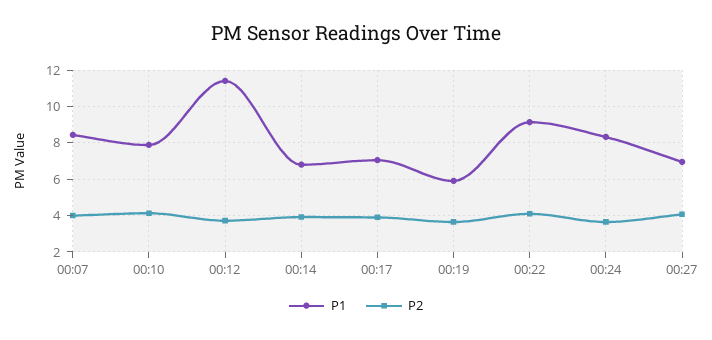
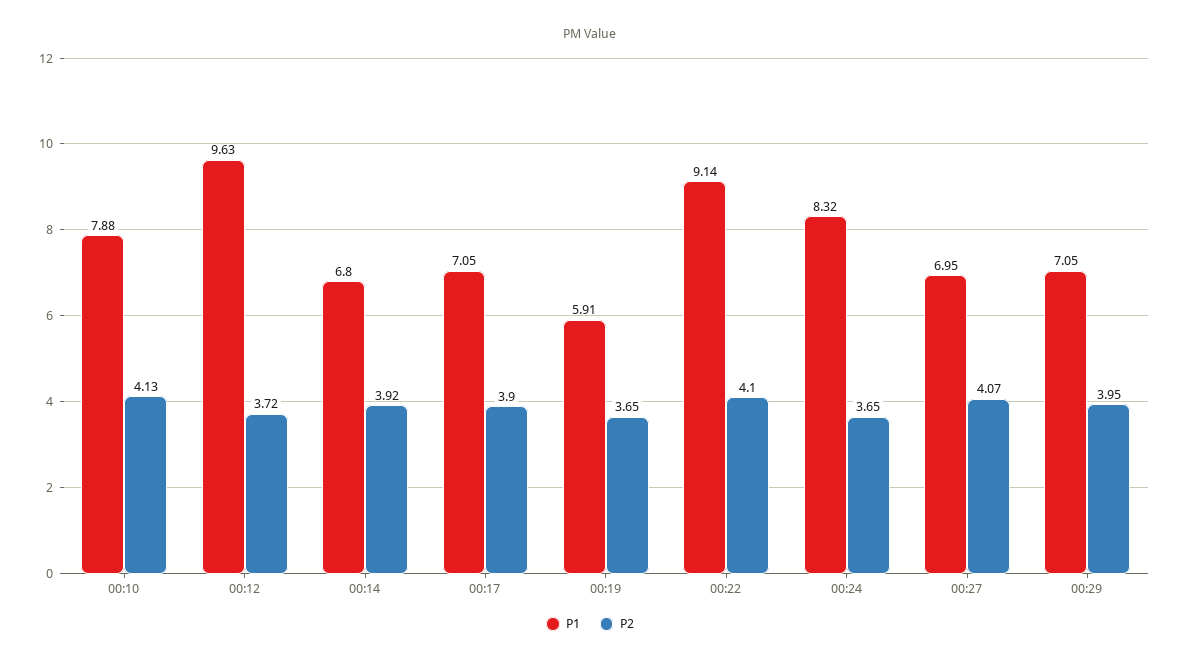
P1, 00:07: 8.5 -> none
P2, 00:07: 4 -> none
P1, 00:12: 11.5 -> 9.63
P1, 00:29: none -> 7.05
P2, 00:29: none -> 3.95

